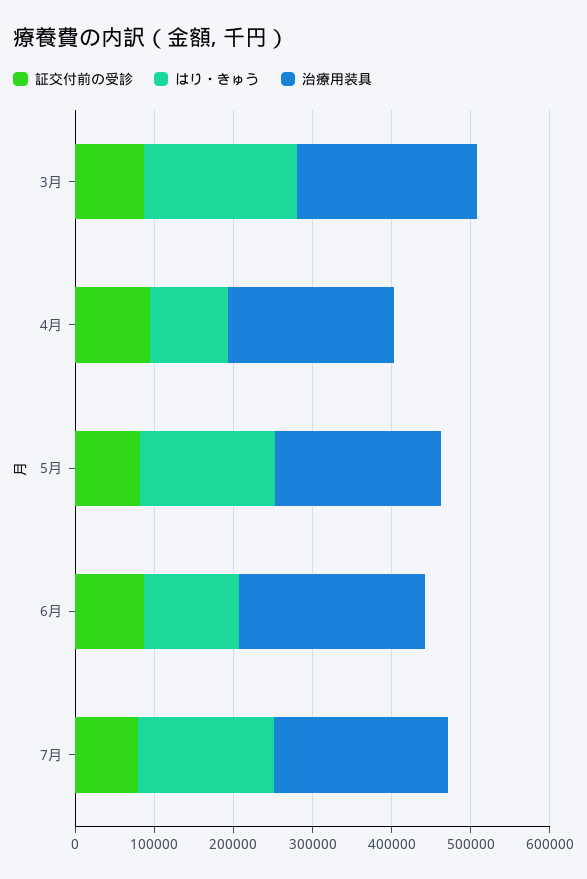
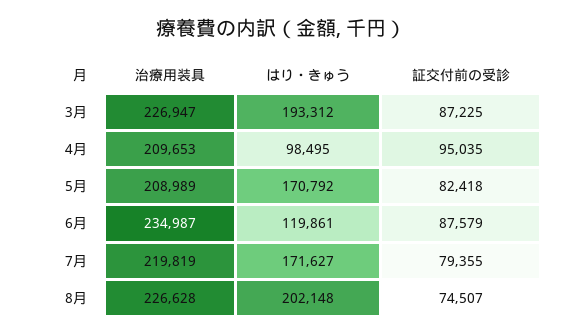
治療用装具, 8月: none -> 226628
はり・きゅう, 8月: none -> 202148
証交付前の受診, 8月: none -> 74507

